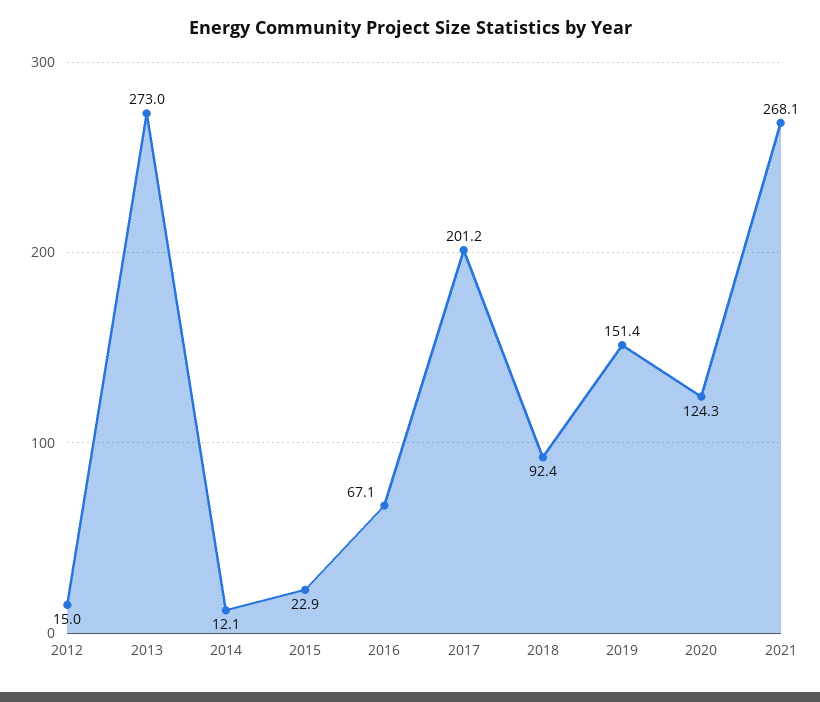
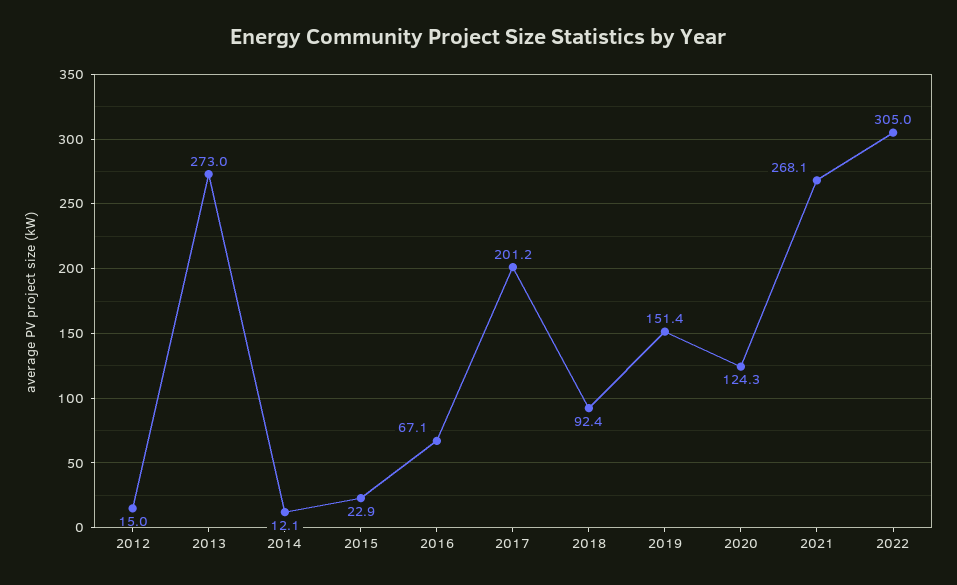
2022: none -> 305

